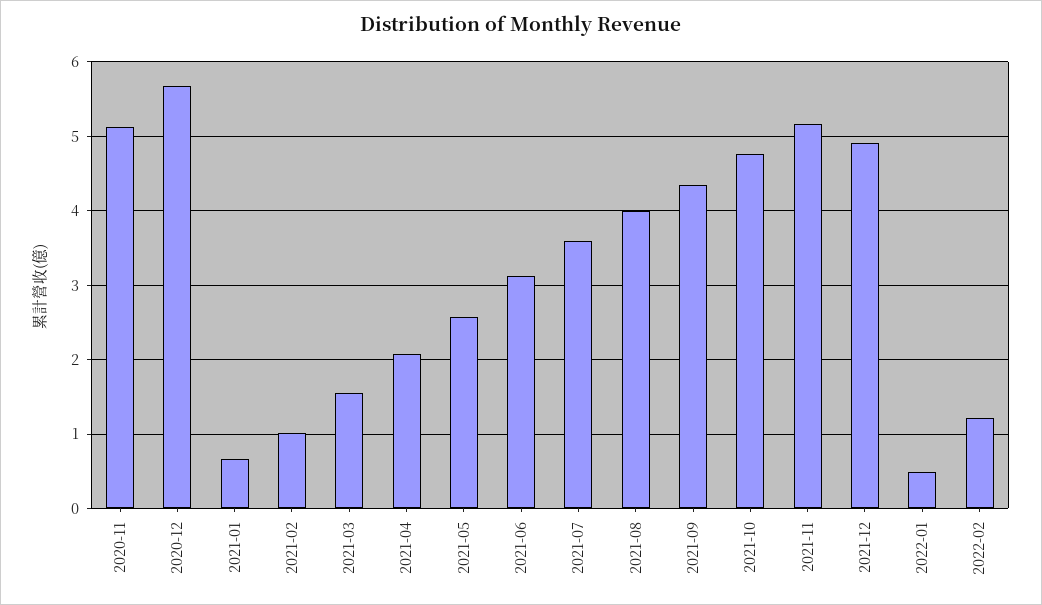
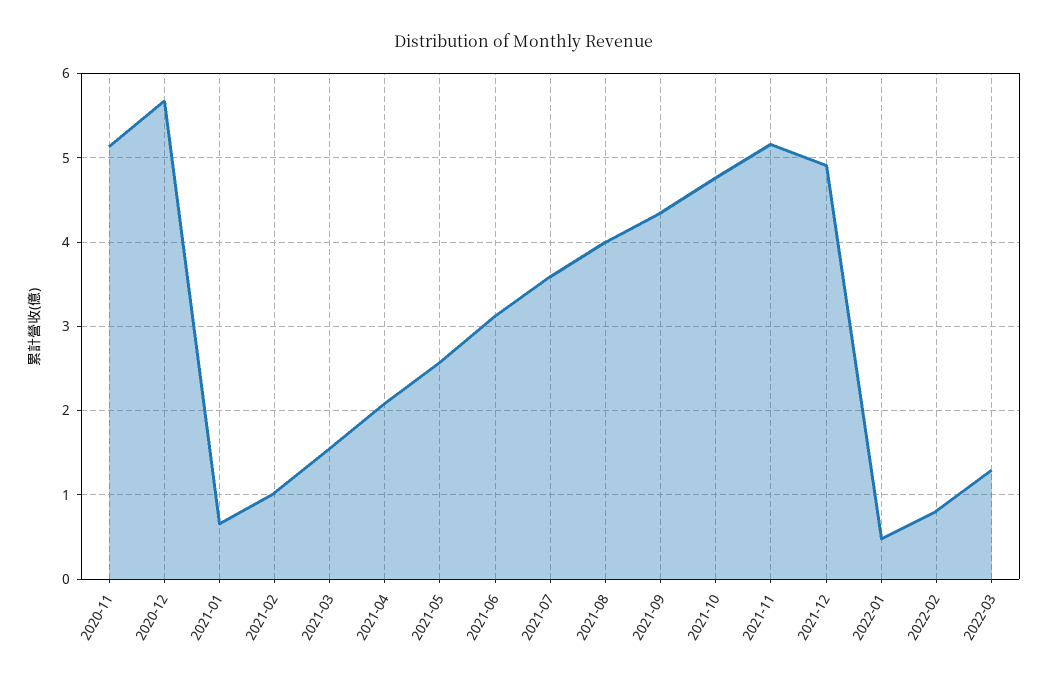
2022-02: 1.2 -> 0.8
2022-03: none -> 1.3

